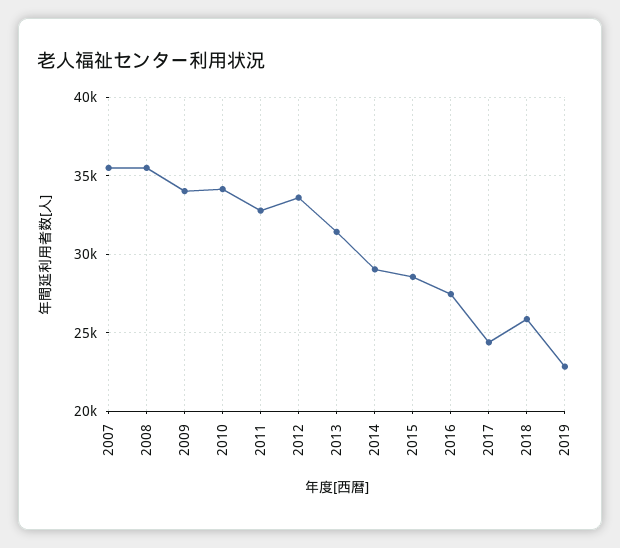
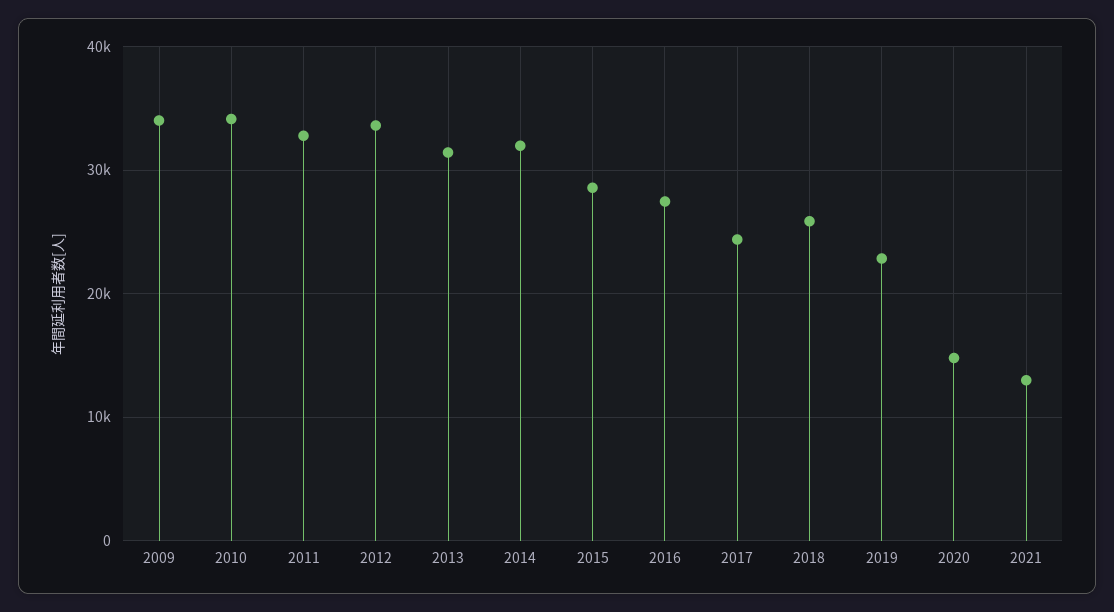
2007: 35500 -> none
2008: 35500 -> none
2014: 29000 -> 32000
2020: none -> 15000
2021: none -> 13000

